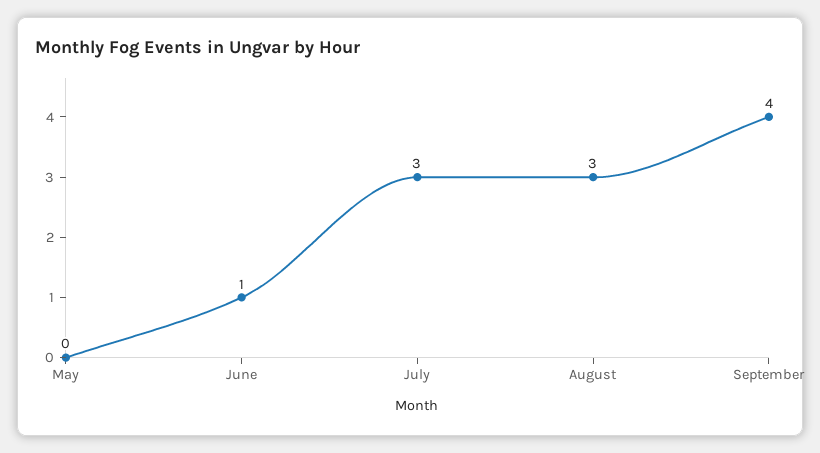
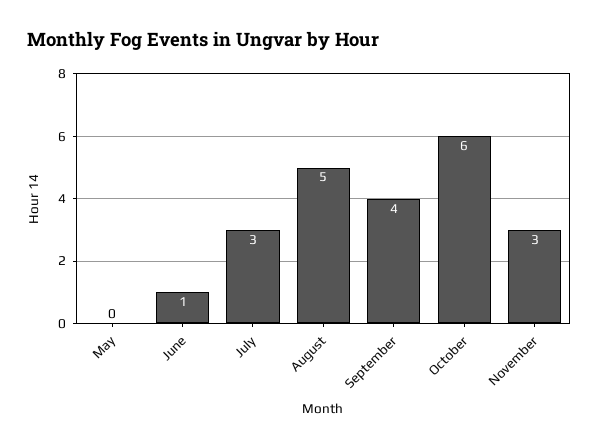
August: 3 -> 5
October: none -> 6
November: none -> 3

